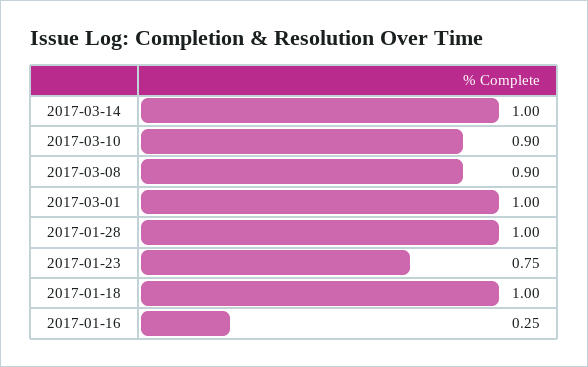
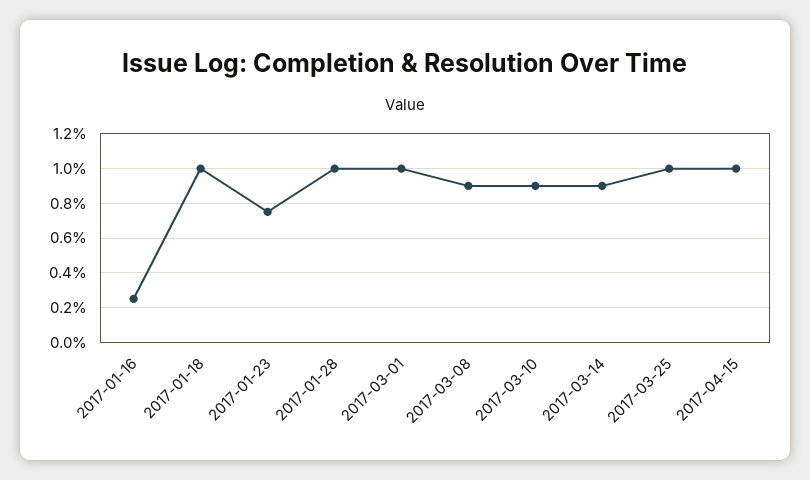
2017-03-14: 1 -> 0.9
2017-03-25: none -> 1
2017-04-15: none -> 1

